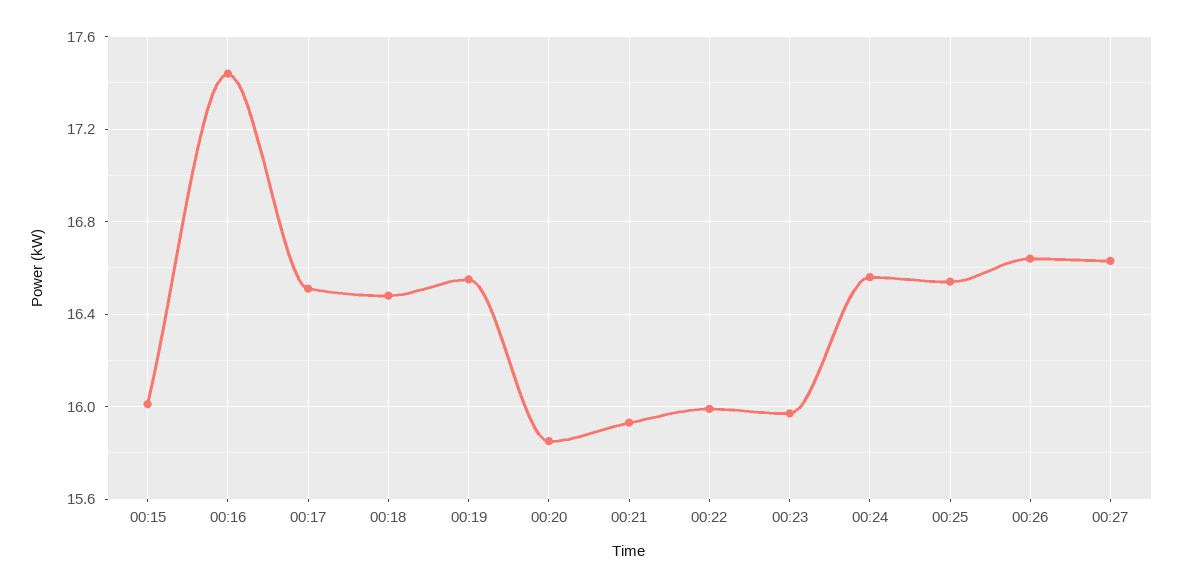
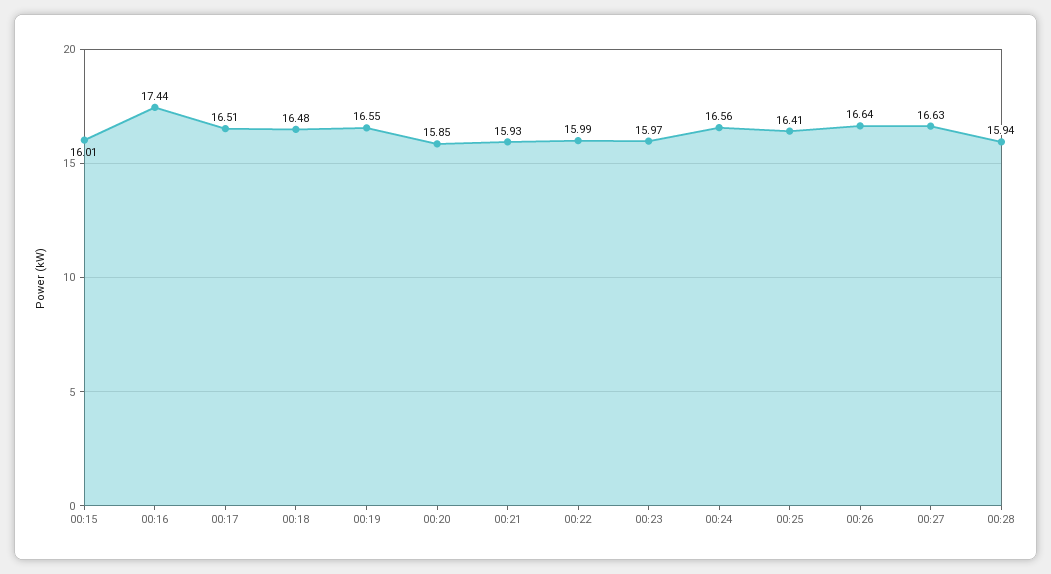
00:25: 16.55 -> 16.41
00:28: none -> 15.94

